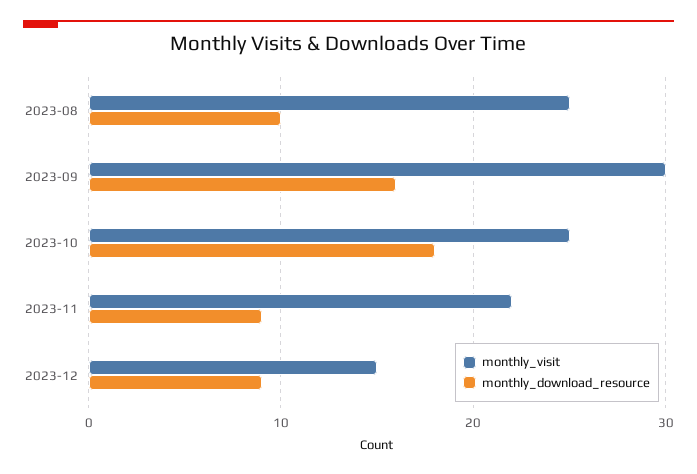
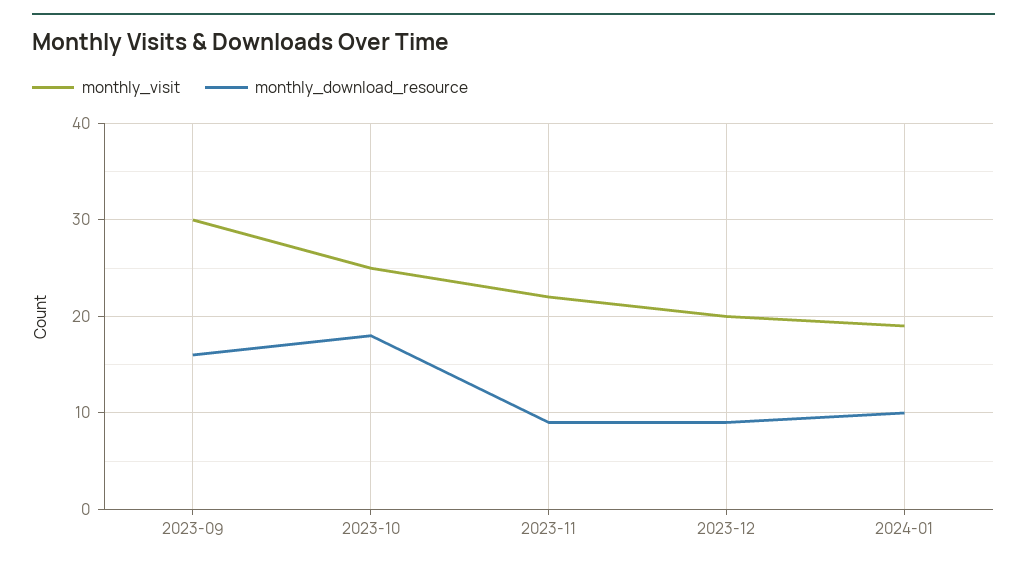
monthly_visit, 2023-08: 25 -> none
monthly_download_resource, 2023-08: 10 -> none
monthly_visit, 2023-12: 15 -> 20
monthly_visit, 2024-01: none -> 19
monthly_download_resource, 2024-01: none -> 10

